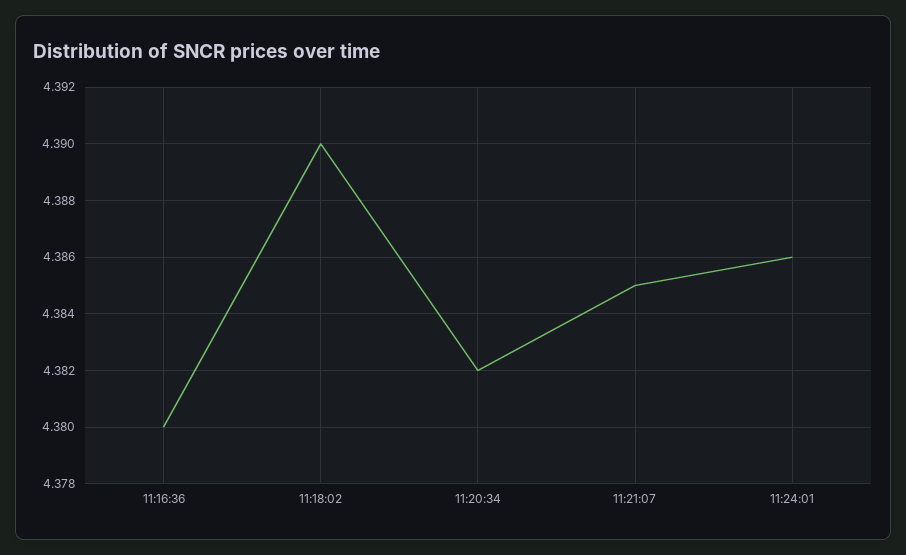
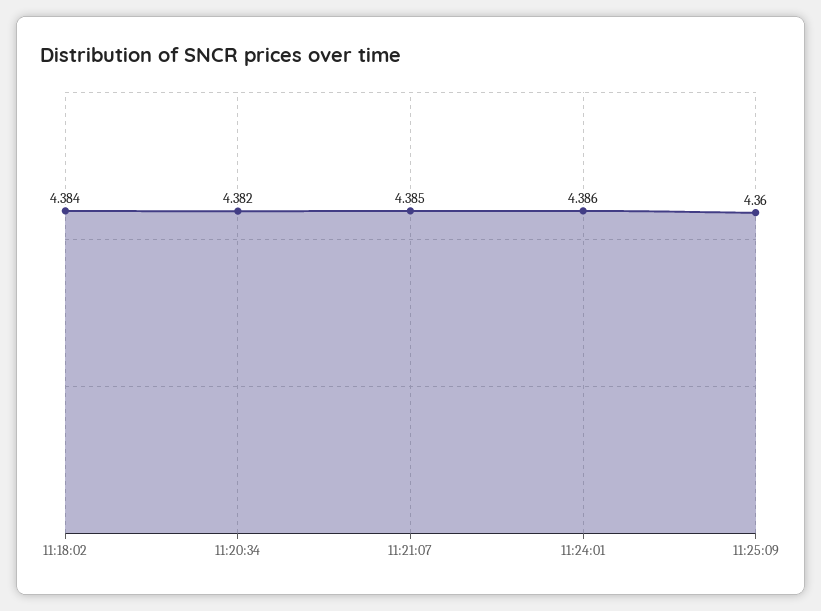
11:16:36: 4.38 -> none
11:18:02: 4.39 -> 4.384
11:25:09: none -> 4.36

